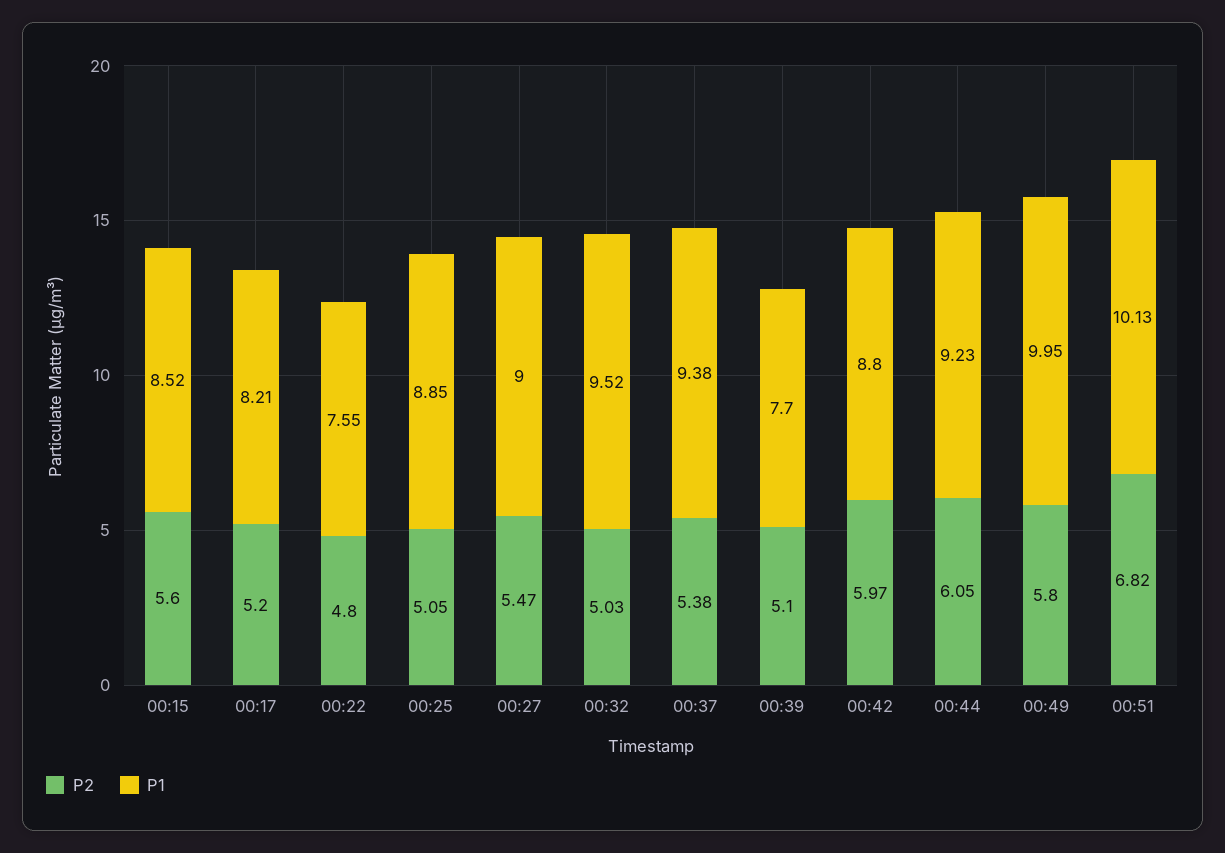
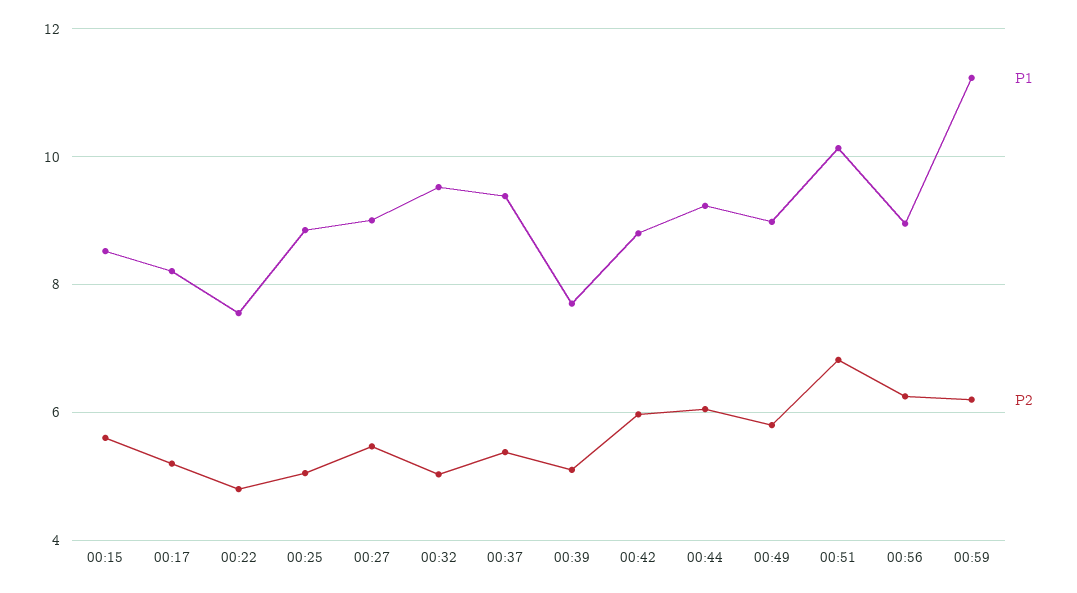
P1, 00:49: 9.95 -> 9
P1, 00:56: none -> 9
P2, 00:56: none -> 6.2
P1, 00:59: none -> 11.2
P2, 00:59: none -> 6.2

